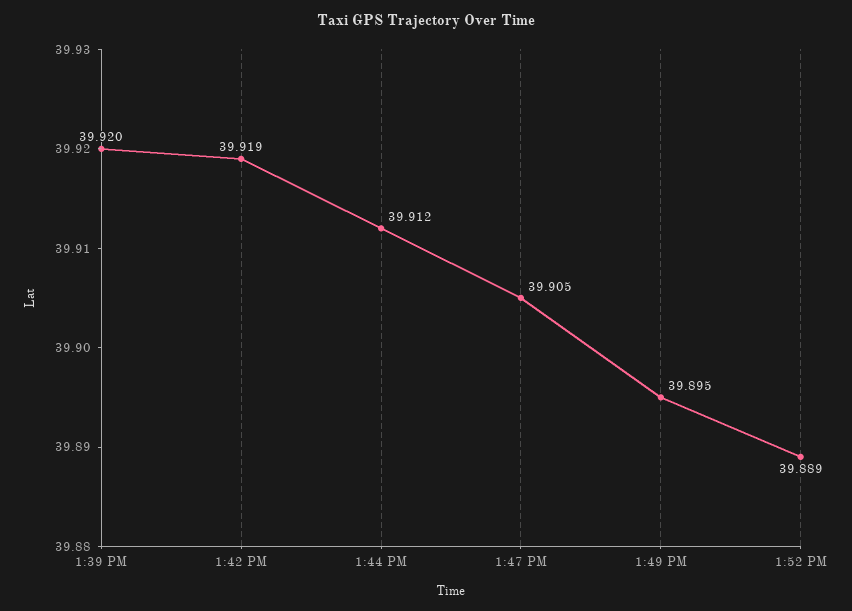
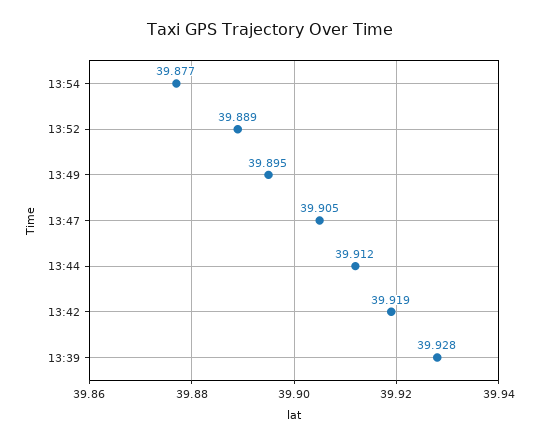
1:39 PM: 39.92 -> 39.928
13:54: none -> 39.877

